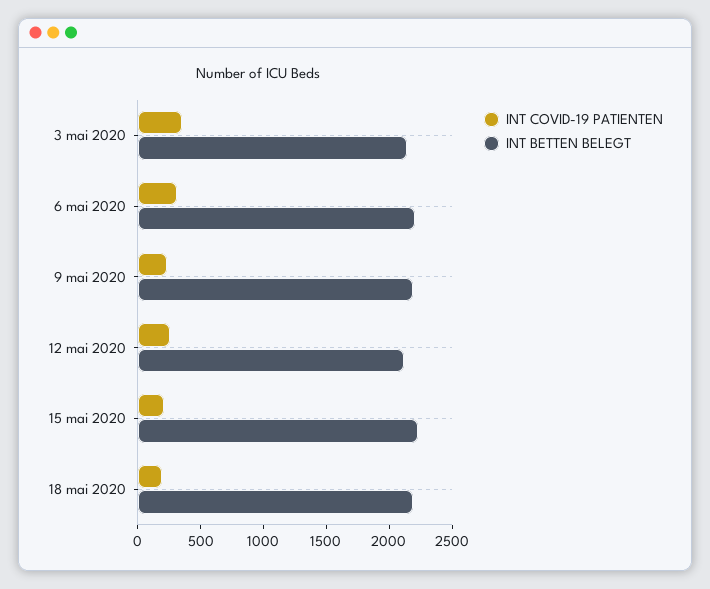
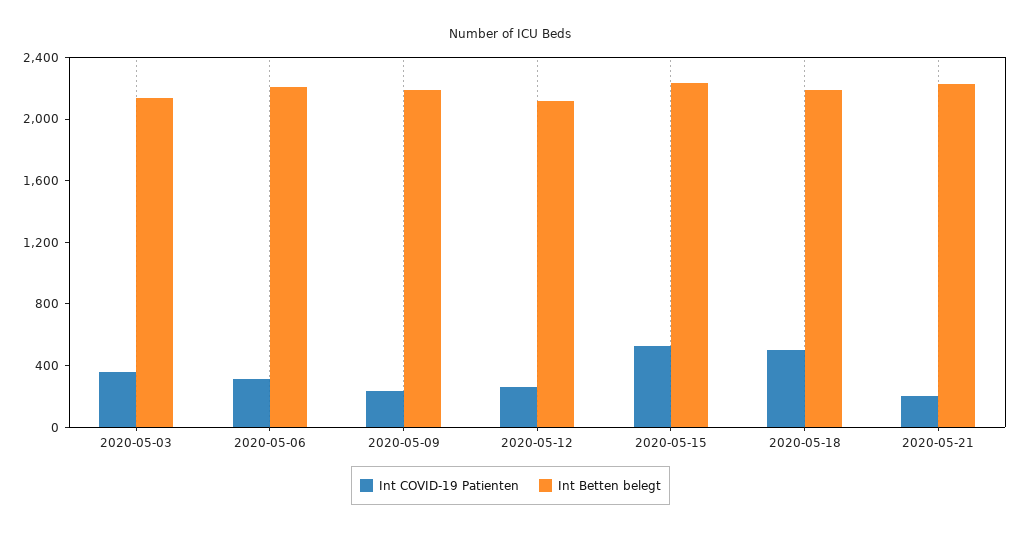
INT COVID-19 PATIENTEN, 15 mai 2020: 200 -> 500
INT COVID-19 PATIENTEN, 18 mai 2020: 200 -> 500
INT COVID-19 PATIENTEN, 2020-05-21: none -> 200
INT BETTEN BELEGT, 2020-05-21: none -> 2200

